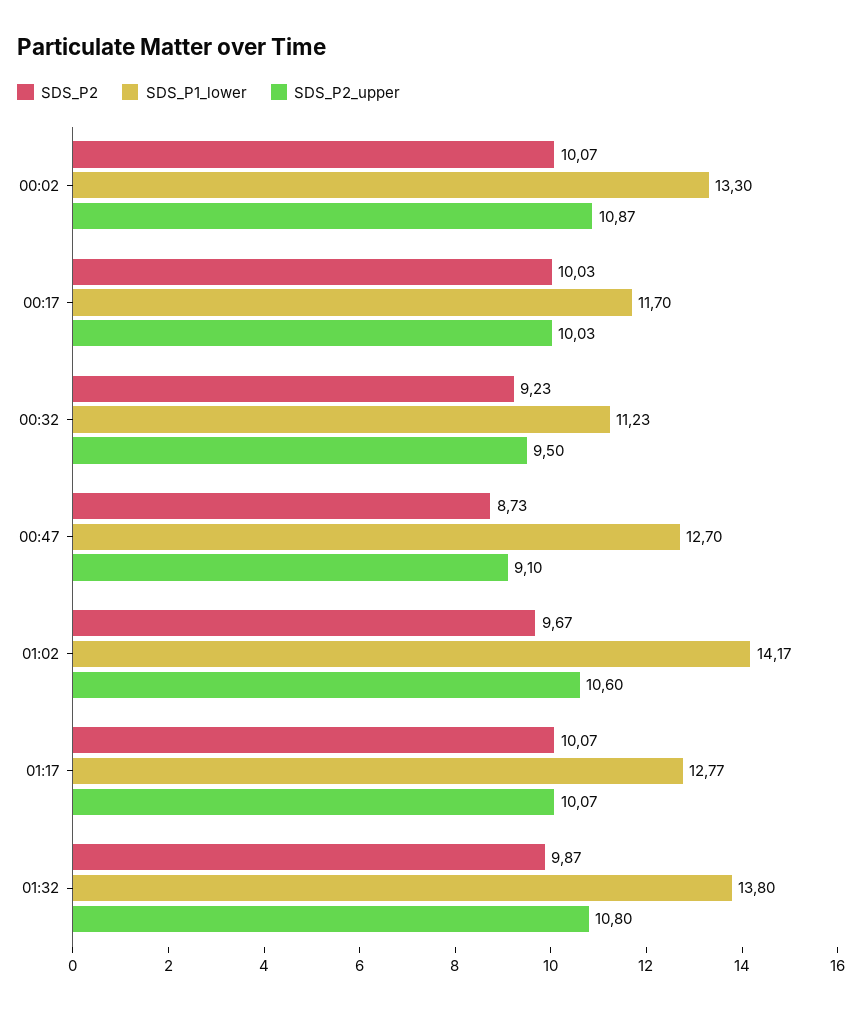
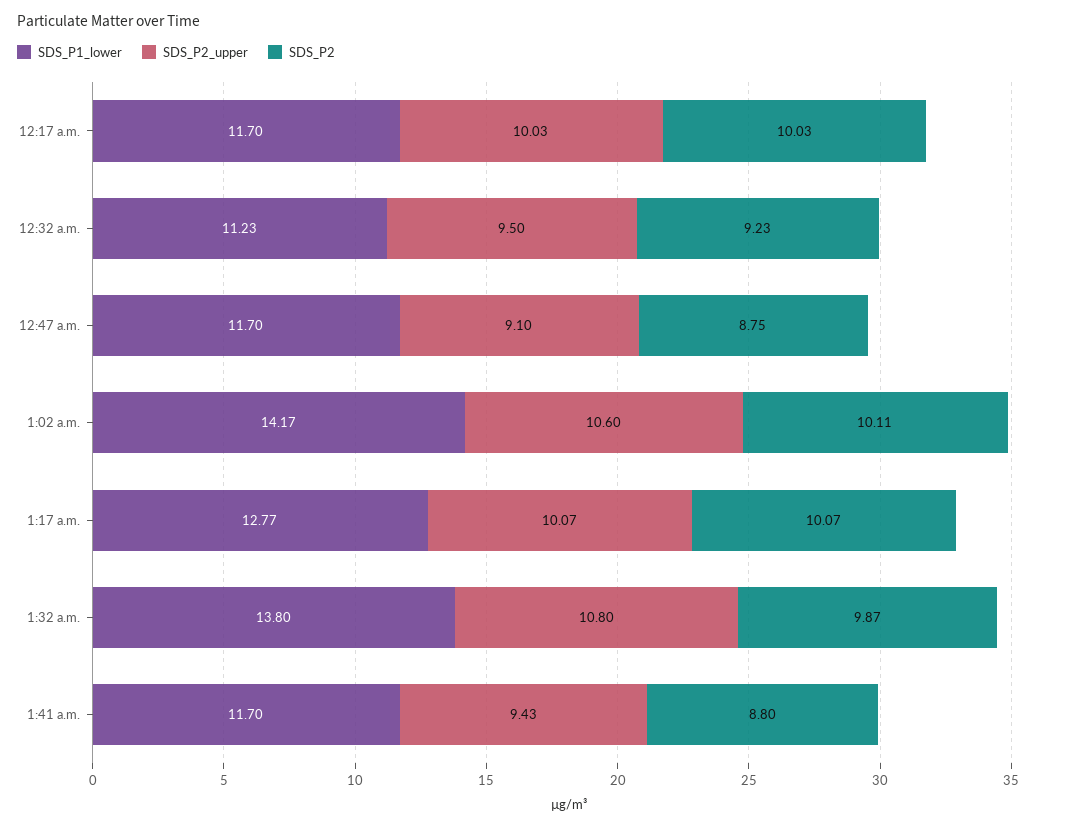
SDS_P2, 00:02: 10.07 -> none
SDS_P1_lower, 00:02: 13.3 -> none
SDS_P2_upper, 00:02: 10.87 -> none
SDS_P2, 00:47: 8.73 -> 8.75
SDS_P1_lower, 00:47: 12.7 -> 11.7
SDS_P2, 01:02: 9.67 -> 10.11
SDS_P1_lower, 1:41 a.m.: none -> 11.7
SDS_P2_upper, 1:41 a.m.: none -> 9.43
SDS_P2, 1:41 a.m.: none -> 8.8

